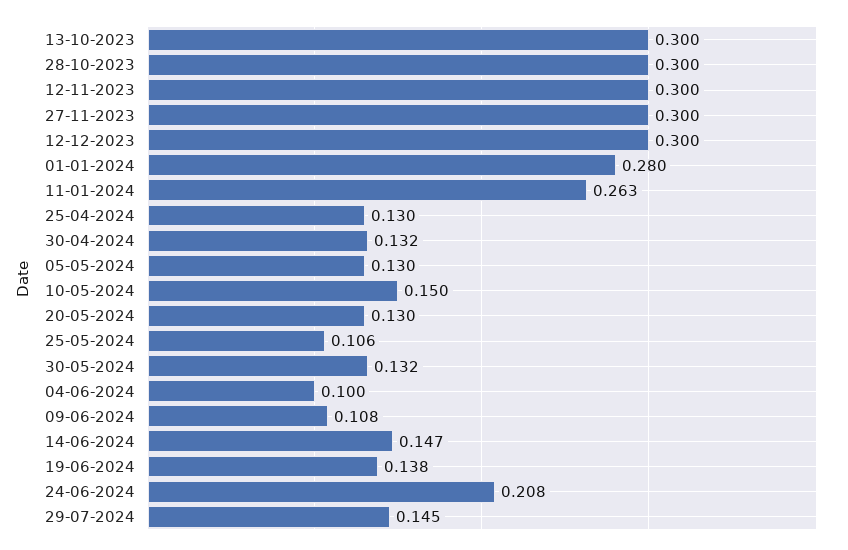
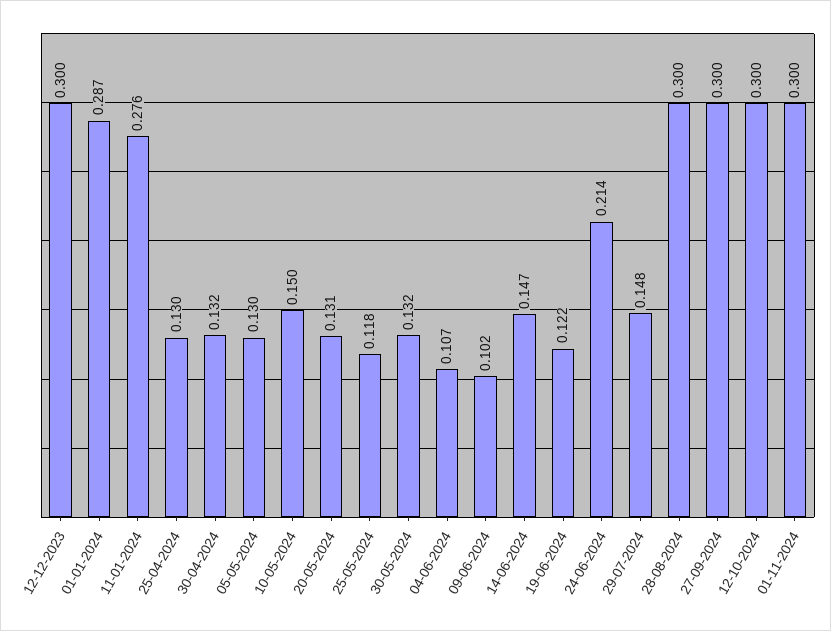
13-10-2023: 0.3 -> none
28-10-2023: 0.3 -> none
12-11-2023: 0.3 -> none
27-11-2023: 0.3 -> none
01-01-2024: 0.28 -> 0.287
11-01-2024: 0.263 -> 0.276
20-05-2024: 0.13 -> 0.131
25-05-2024: 0.106 -> 0.118
04-06-2024: 0.1 -> 0.107
09-06-2024: 0.108 -> 0.102
19-06-2024: 0.138 -> 0.122
24-06-2024: 0.208 -> 0.214
29-07-2024: 0.145 -> 0.148
28-08-2024: none -> 0.3
27-09-2024: none -> 0.3
12-10-2024: none -> 0.3
01-11-2024: none -> 0.3

